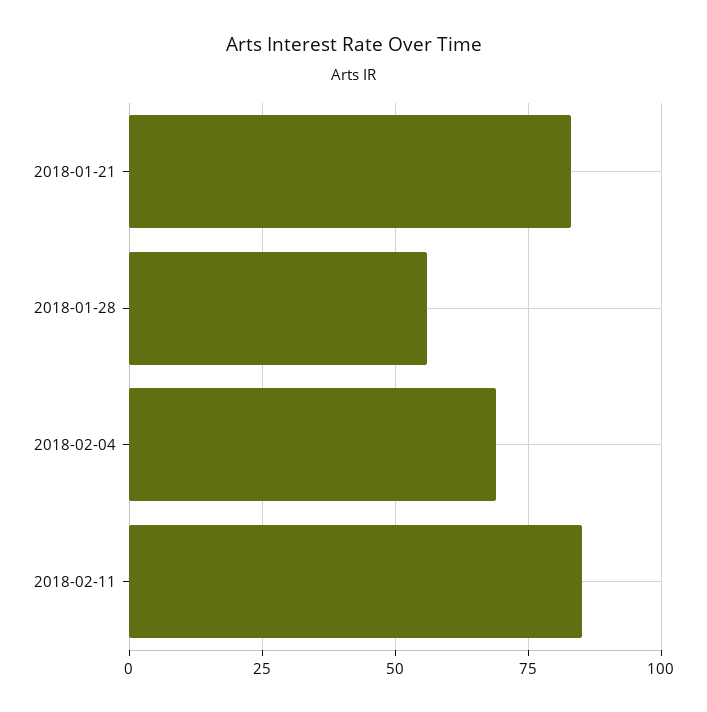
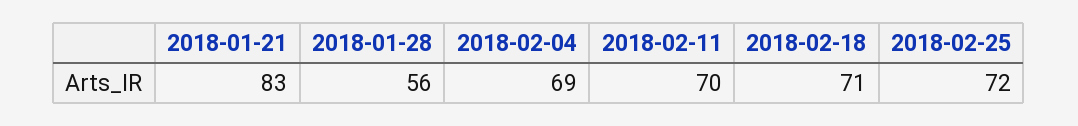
2018-02-11: 85 -> 70
2018-02-18: none -> 71
2018-02-25: none -> 72

